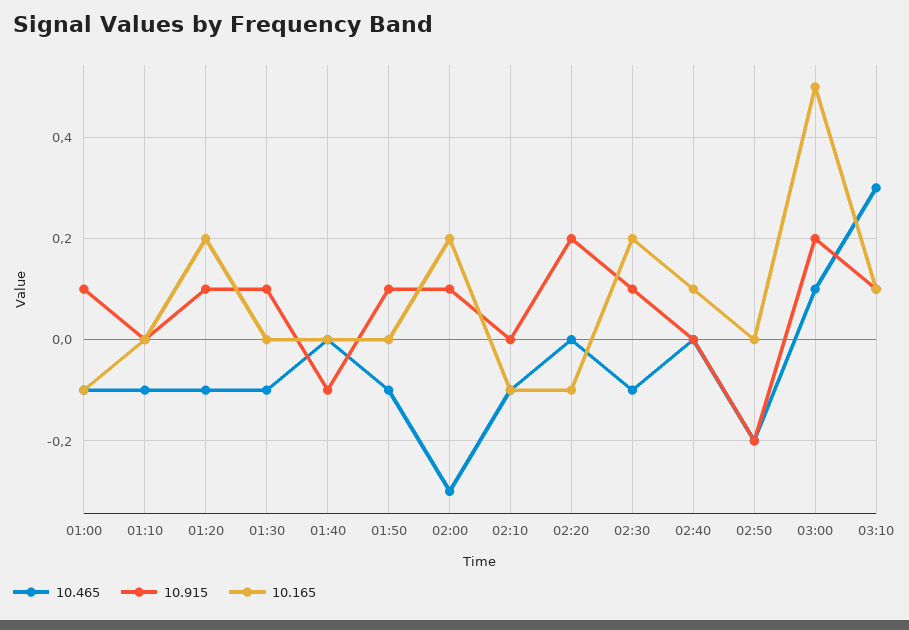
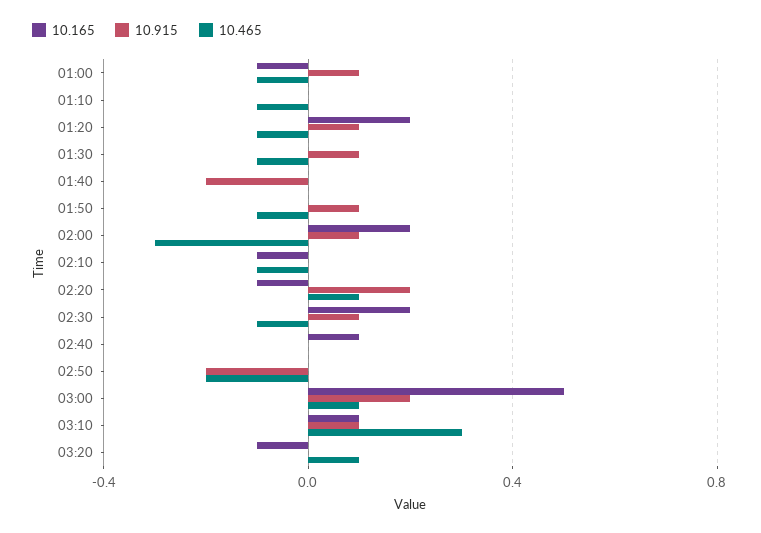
10.915, 01:40: -0.1 -> -0.2
10.465, 02:20: 0 -> 0.1
10.165, 03:20: none -> -0.1
10.915, 03:20: none -> 0
10.465, 03:20: none -> 0.1

